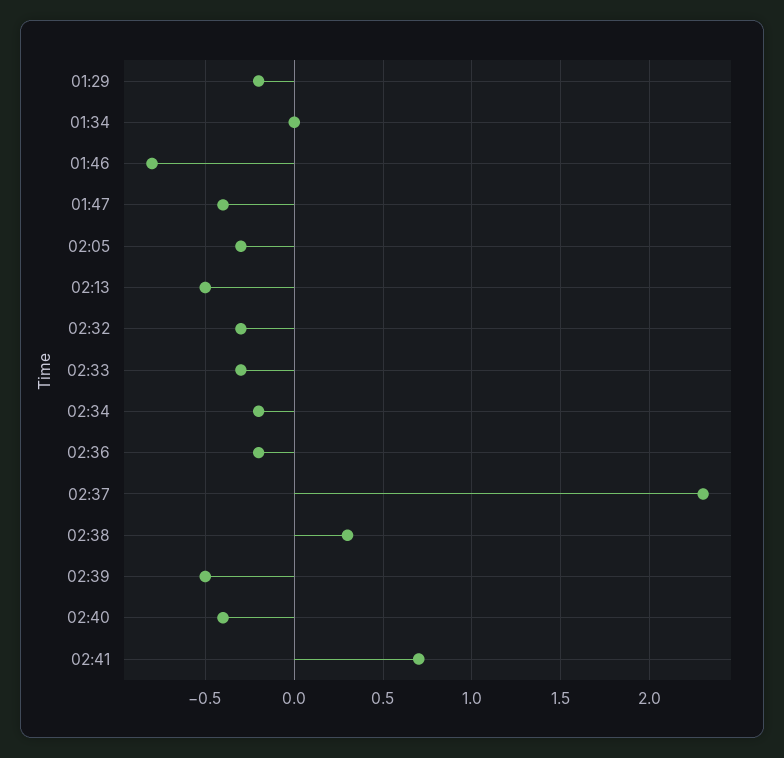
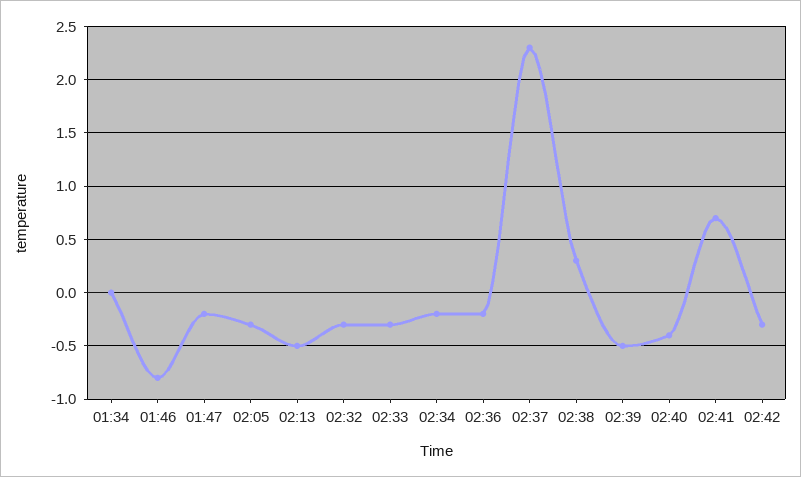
01:29: -0.2 -> none
01:47: -0.4 -> -0.2
02:42: none -> -0.3

